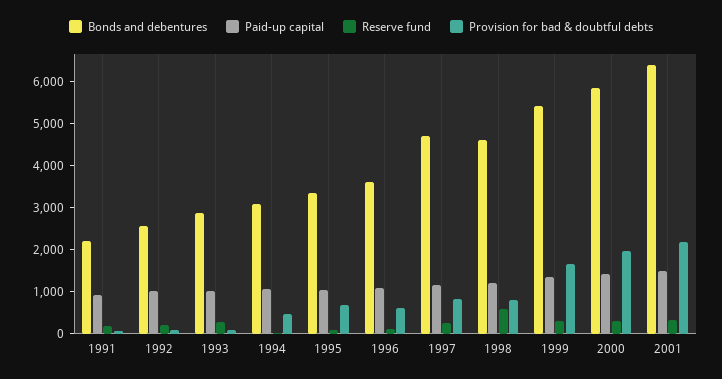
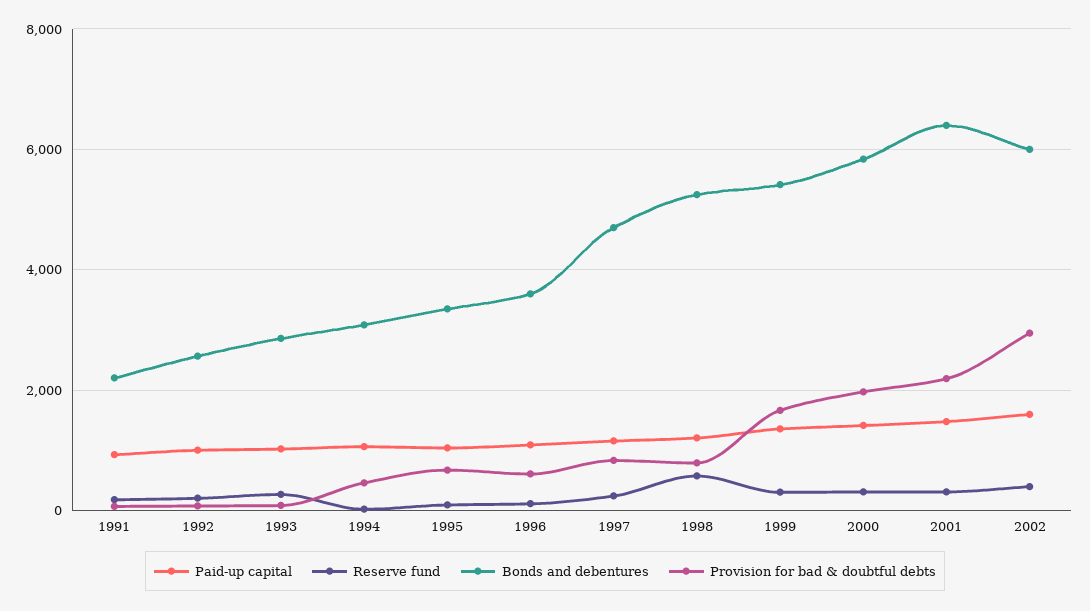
Bonds and debentures, 1998: 4600 -> 5200
Paid-up capital, 2002: none -> 1600
Reserve fund, 2002: none -> 400
Bonds and debentures, 2002: none -> 6000
Provision for bad & doubtful debts, 2002: none -> 3000

